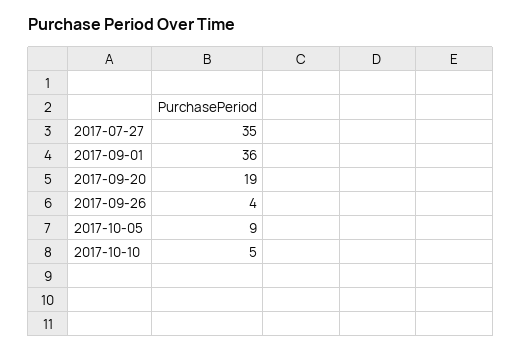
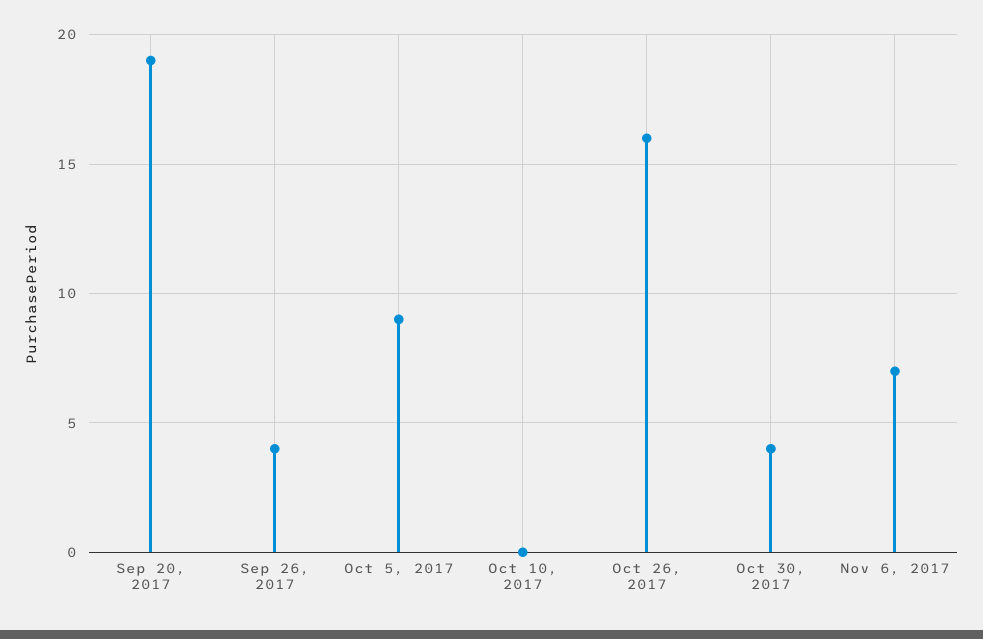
2017-07-27: 35 -> none
2017-09-01: 36 -> none
2017-10-10: 5 -> 0
Oct 26, 2017: none -> 16
Oct 30, 2017: none -> 4
Nov 6, 2017: none -> 7

